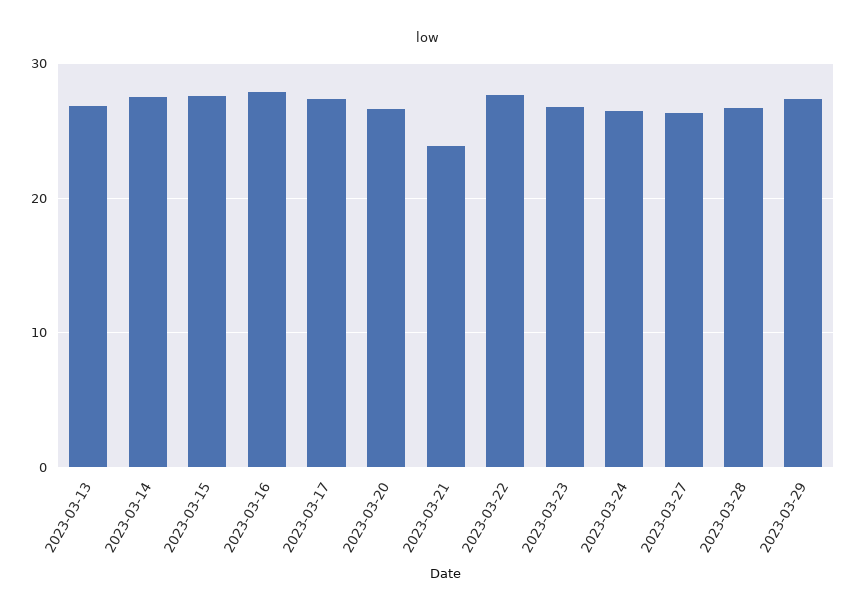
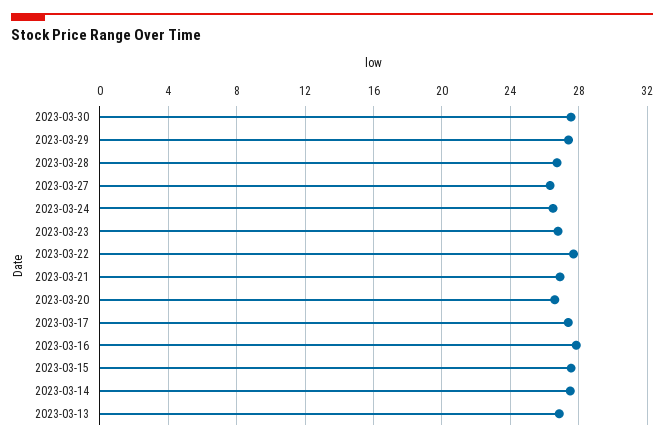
2023-03-21: 24 -> 27
2023-03-30: none -> 27.5

